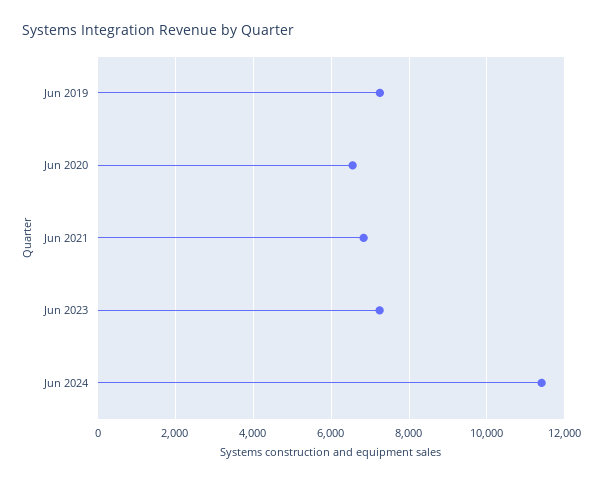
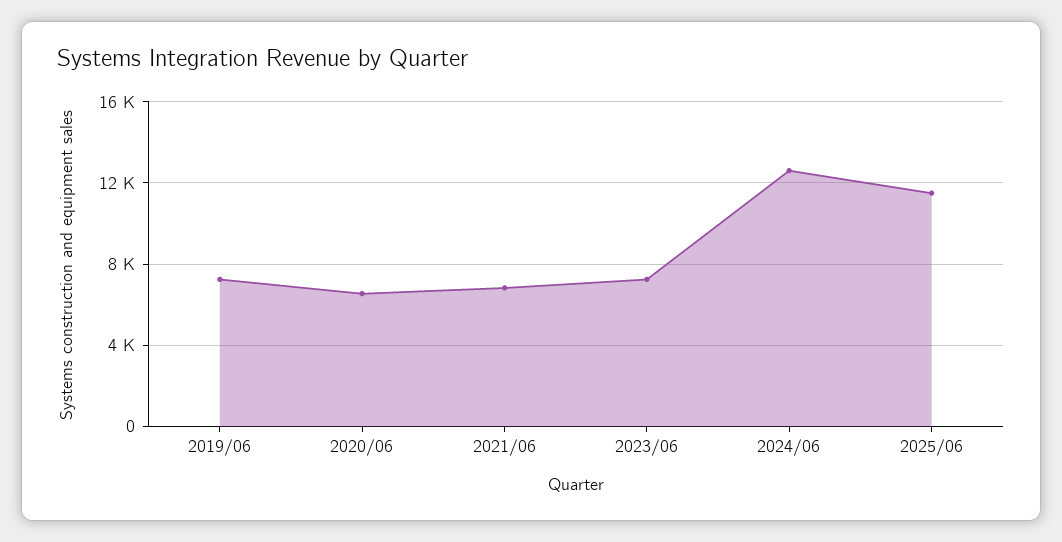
Jun 2024: 11400 -> 12500
2025/06: none -> 11500

